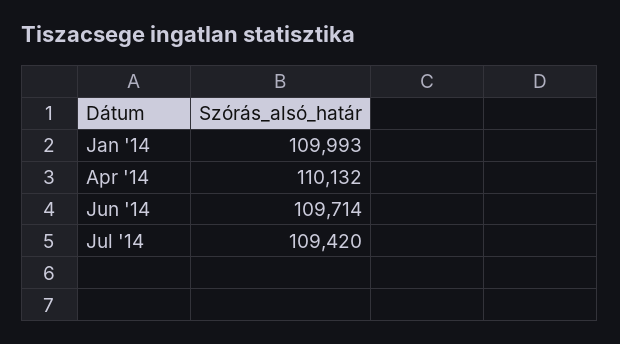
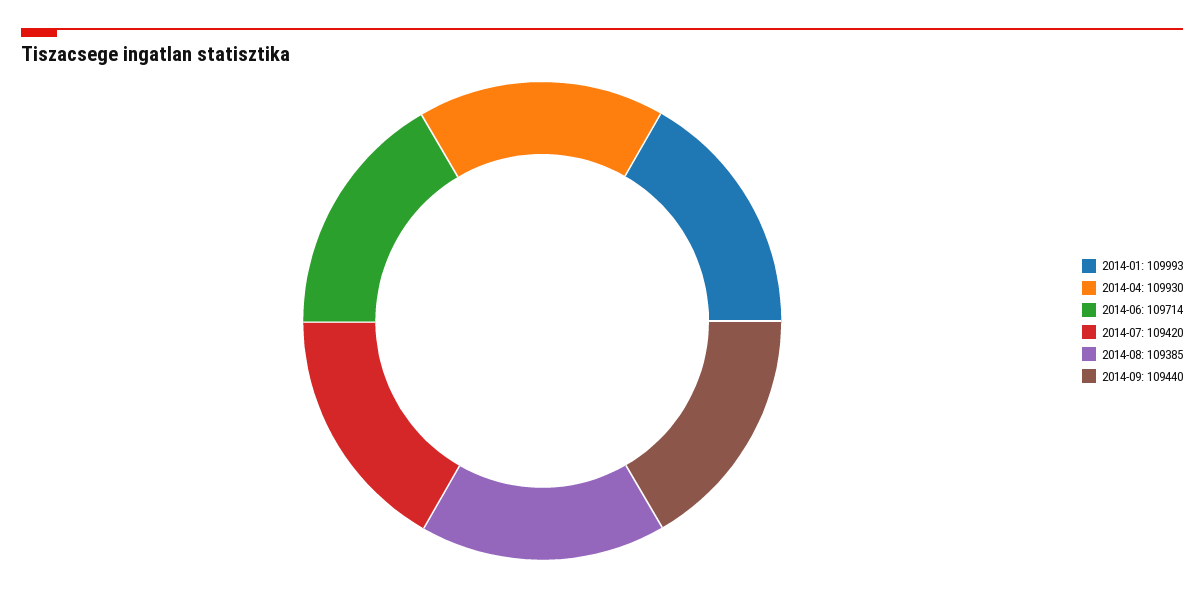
Apr '14: 110132 -> 109930
2014-08: none -> 109385
2014-09: none -> 109440

